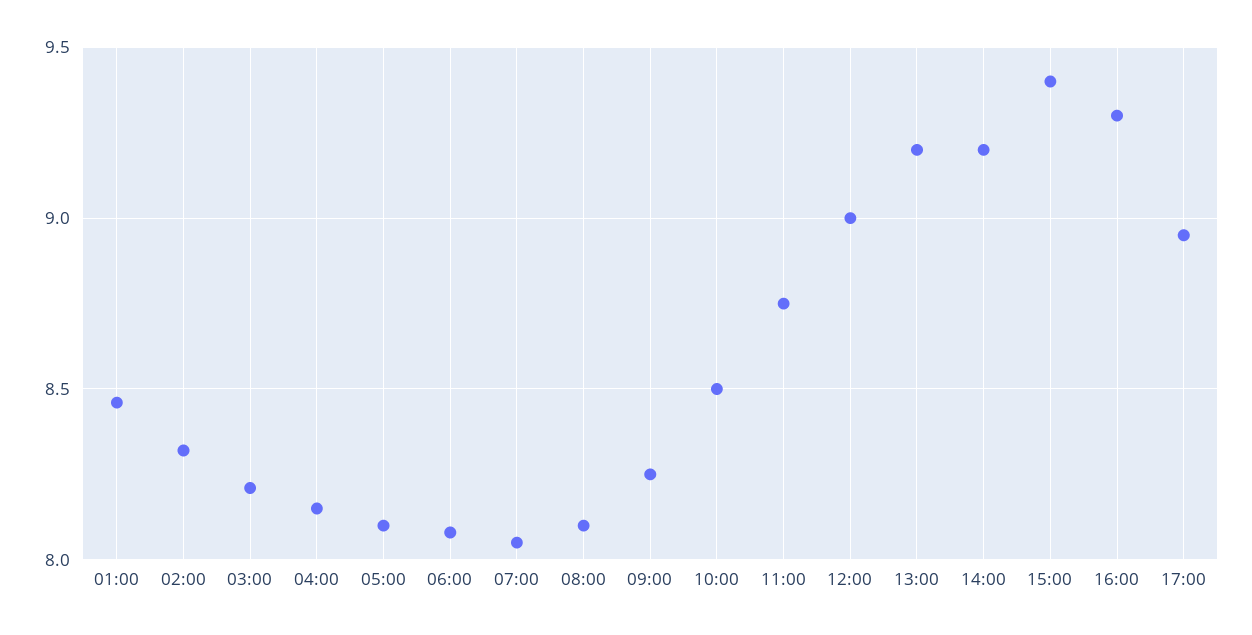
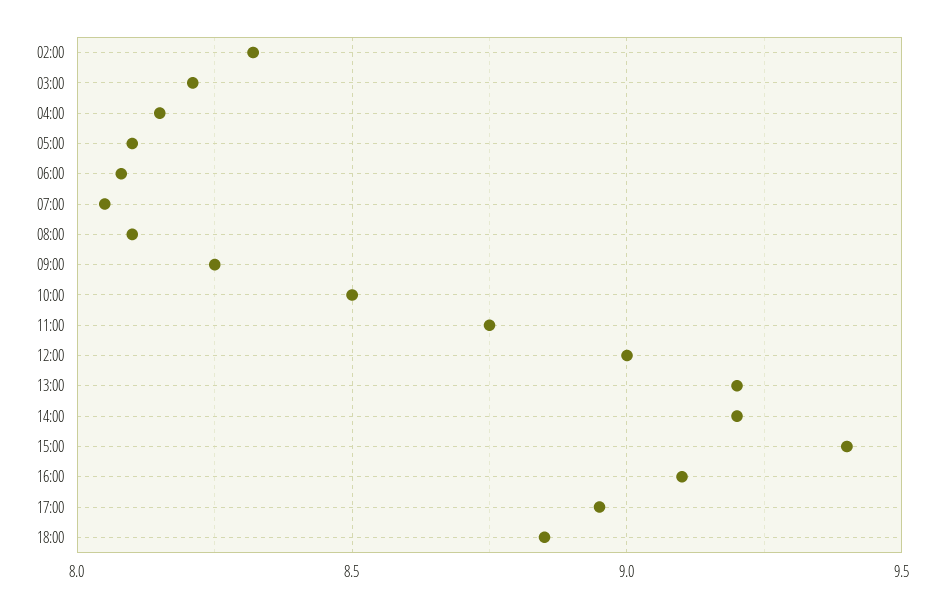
01:00: 8.45 -> none
16:00: 9.3 -> 9.1
18:00: none -> 8.85

